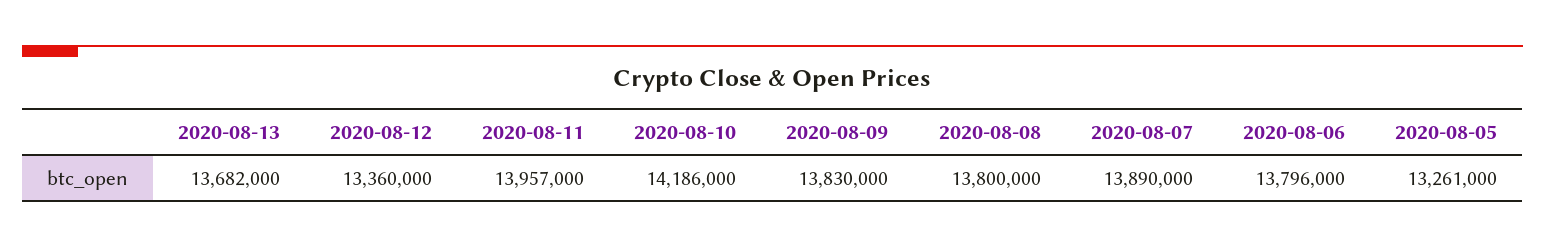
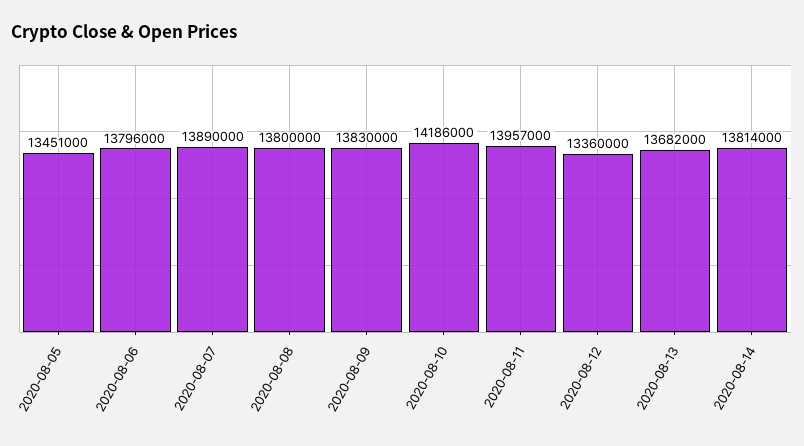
2020-08-05: 13261000 -> 13451000
2020-08-14: none -> 13814000

